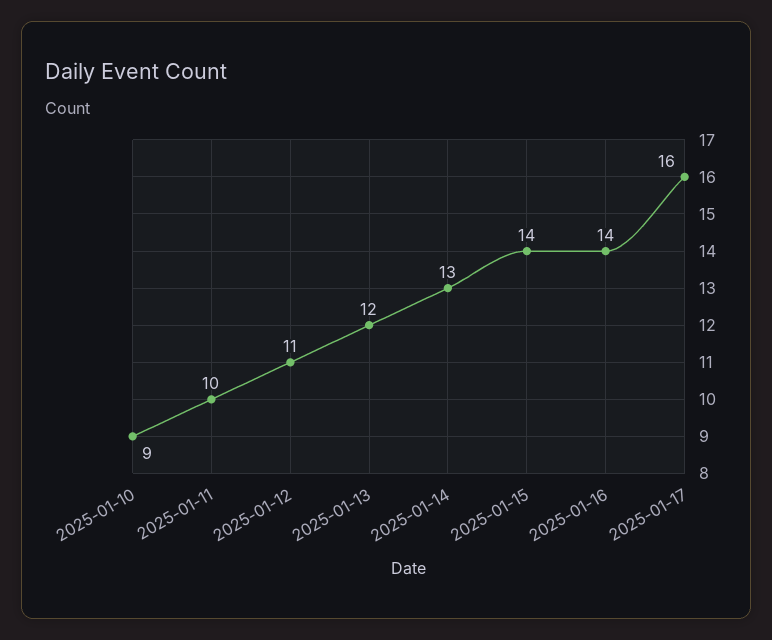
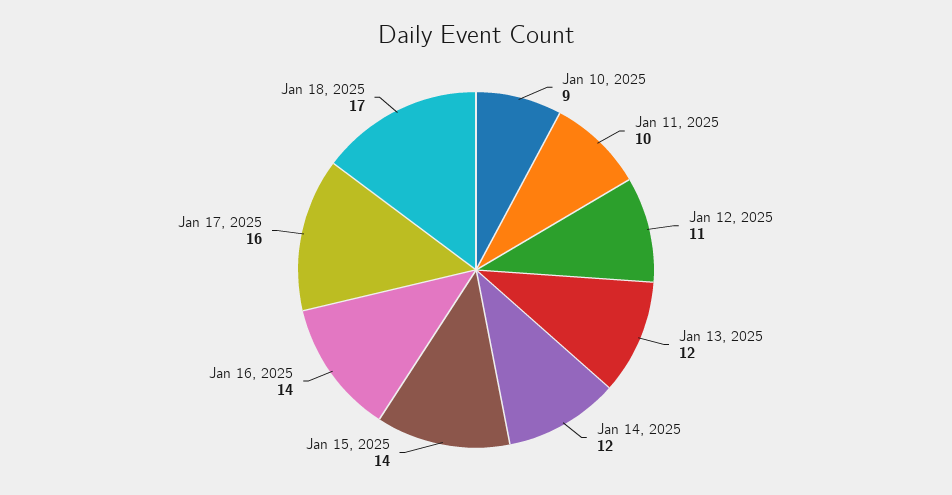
2025-01-14: 13 -> 12
Jan 18, 2025: none -> 17

